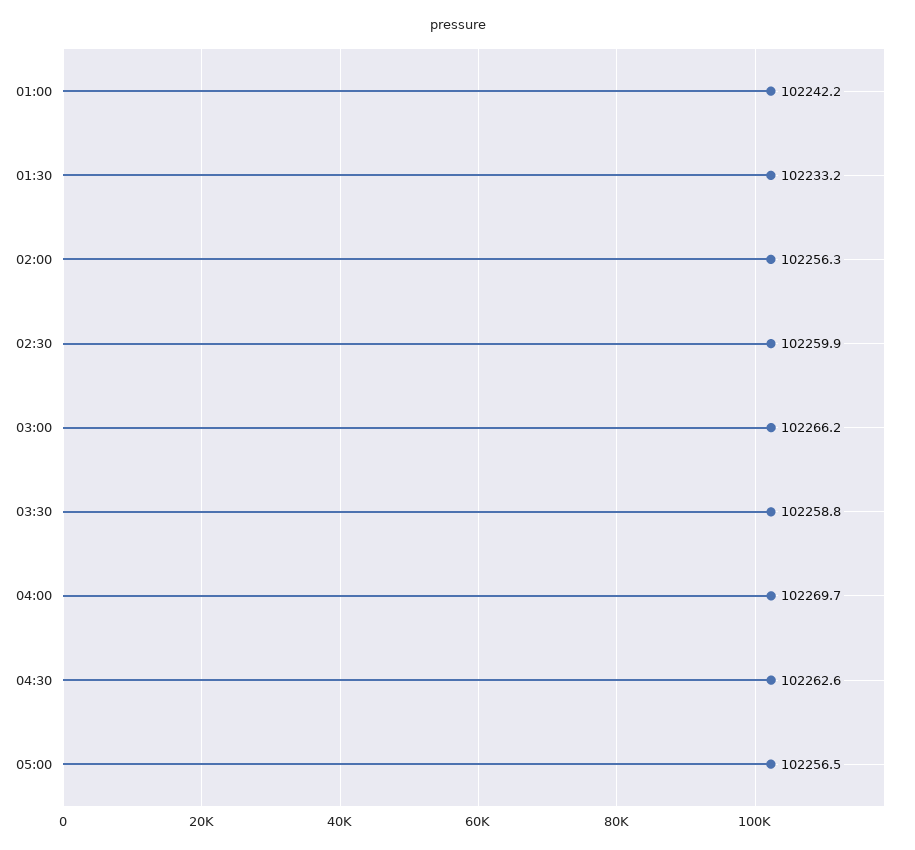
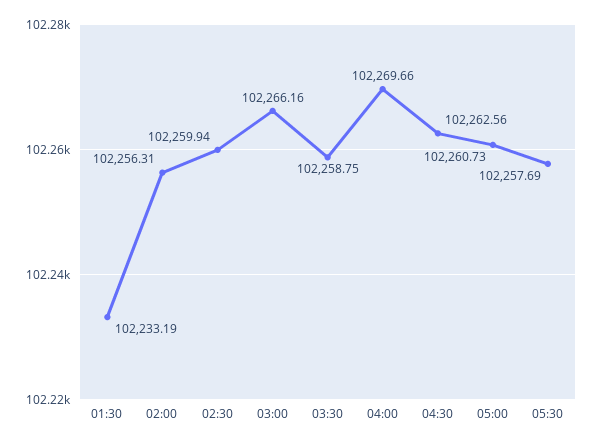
01:00: 102242.2 -> none
05:00: 102256.5 -> 102260.73
05:30: none -> 102257.69

